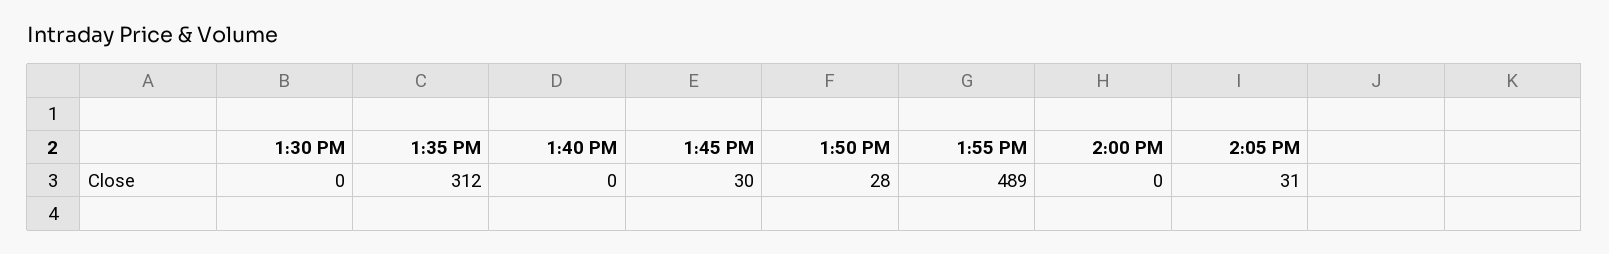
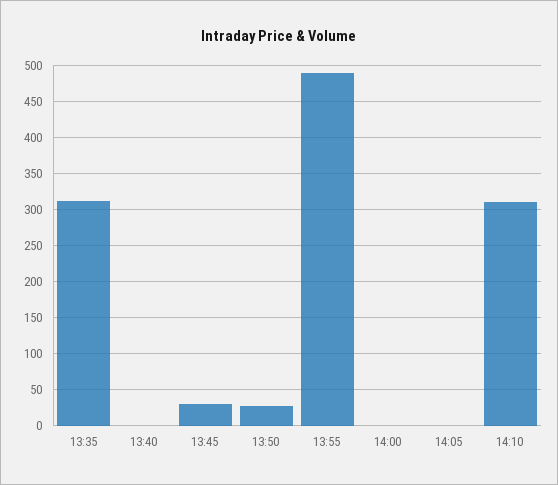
1:30 PM: 0 -> none
2:05 PM: 31 -> 0
14:10: none -> 310

